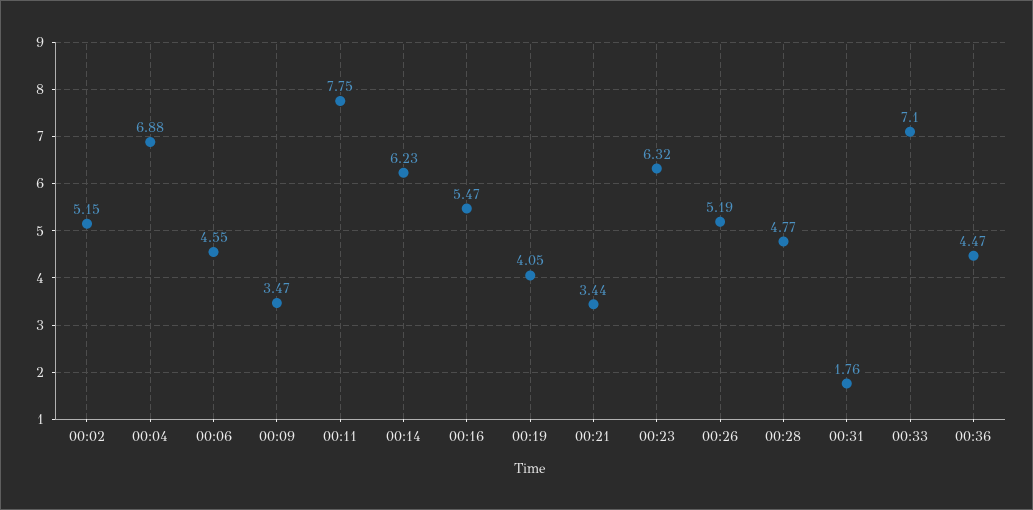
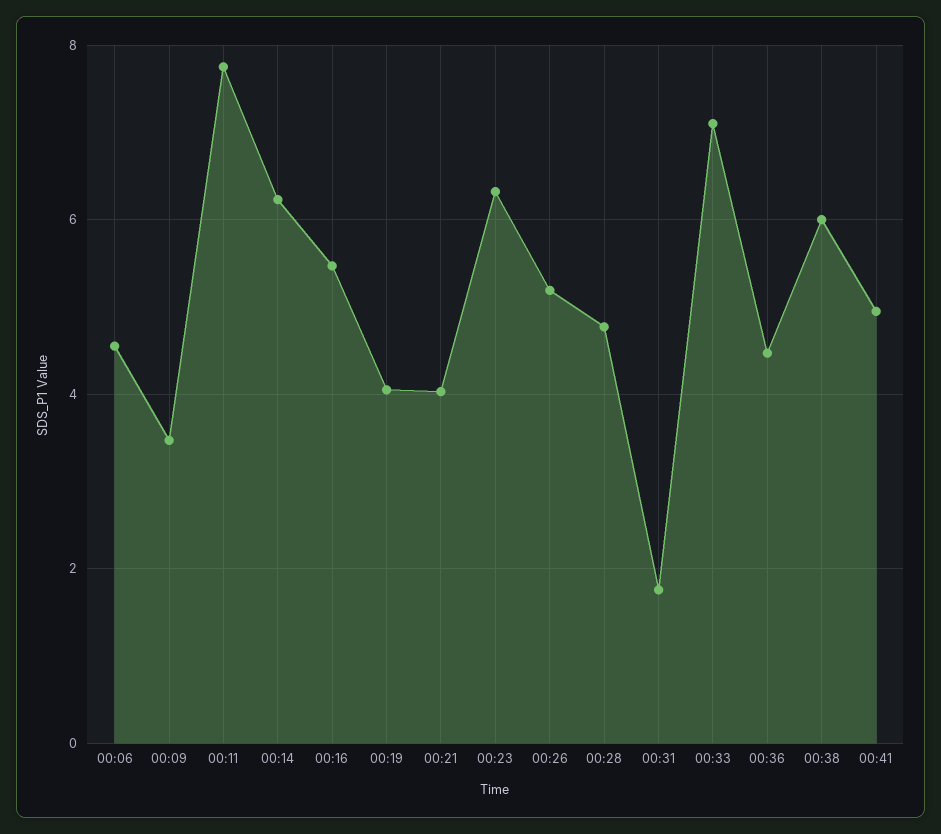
00:02: 5.15 -> none
00:04: 6.88 -> none
00:21: 3.44 -> 4
00:38: none -> 6
00:41: none -> 5

